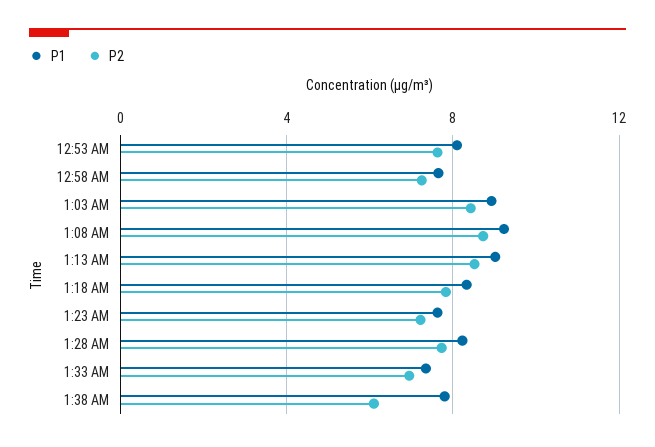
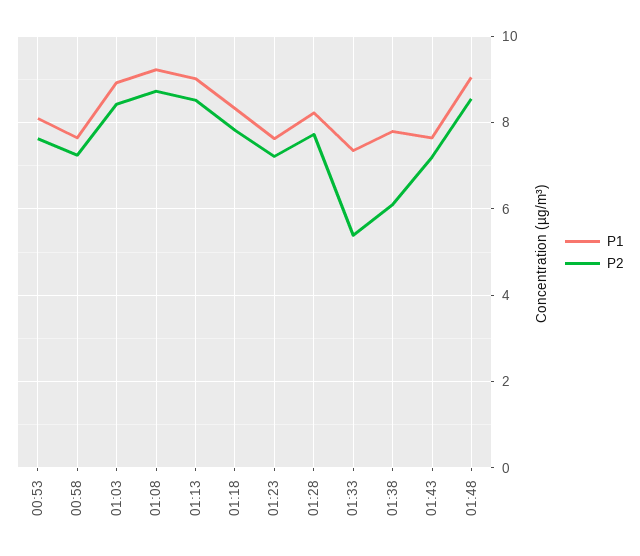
P2, 1:33 AM: 7 -> 5.4
P1, 01:43: none -> 7.6
P2, 01:43: none -> 7.2
P1, 01:48: none -> 9
P2, 01:48: none -> 8.6

